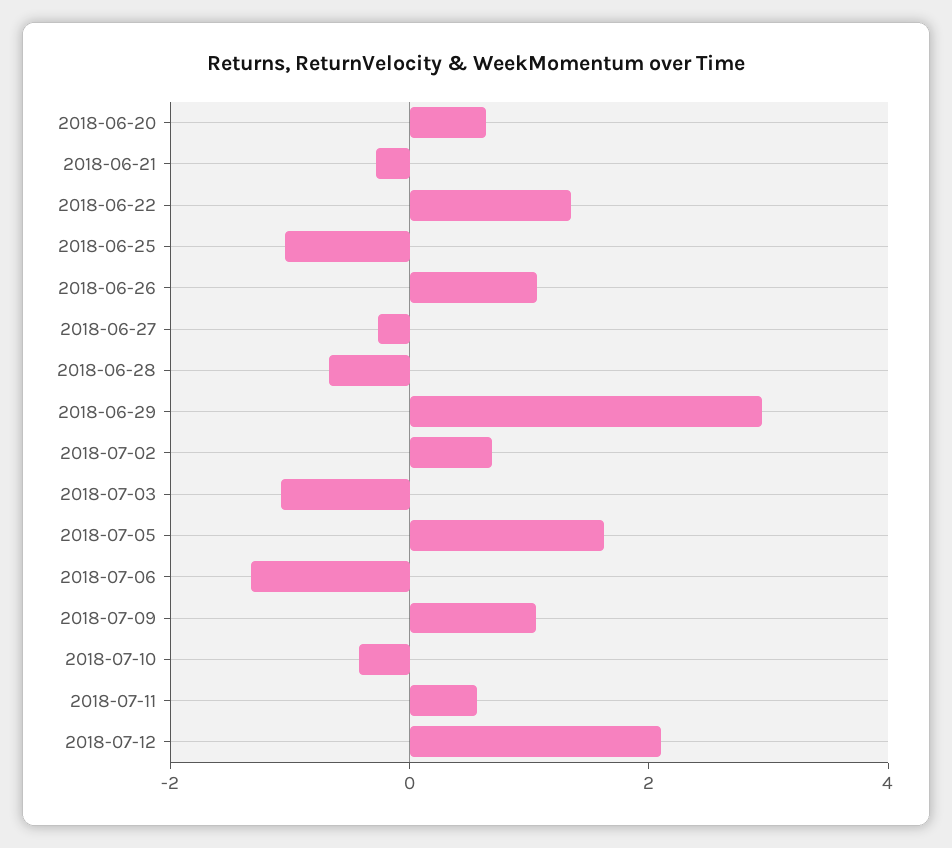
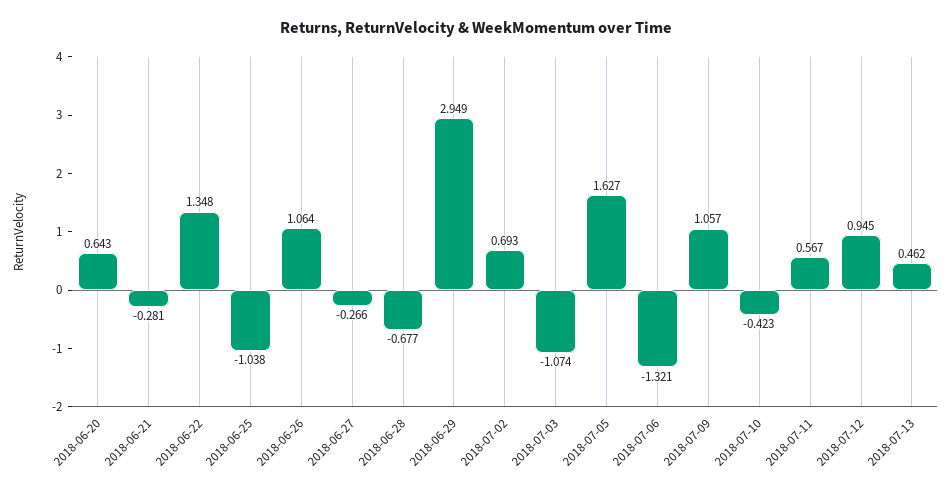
2018-07-12: 2 -> 0.945
2018-07-13: none -> 0.462

